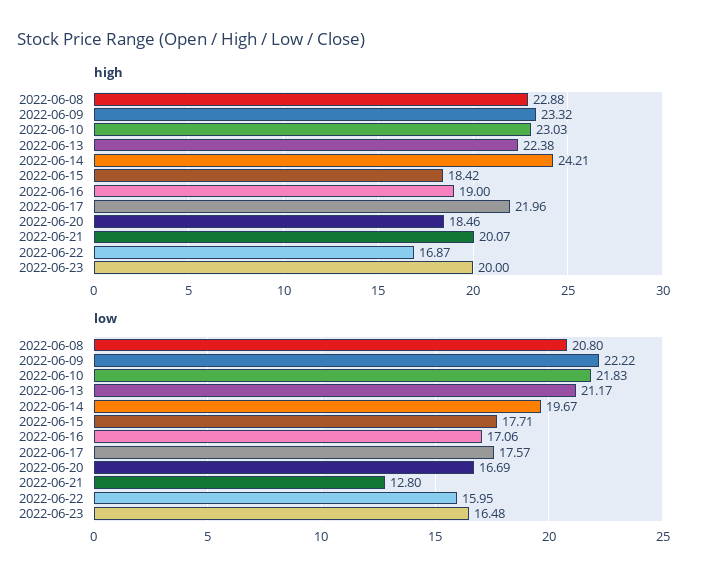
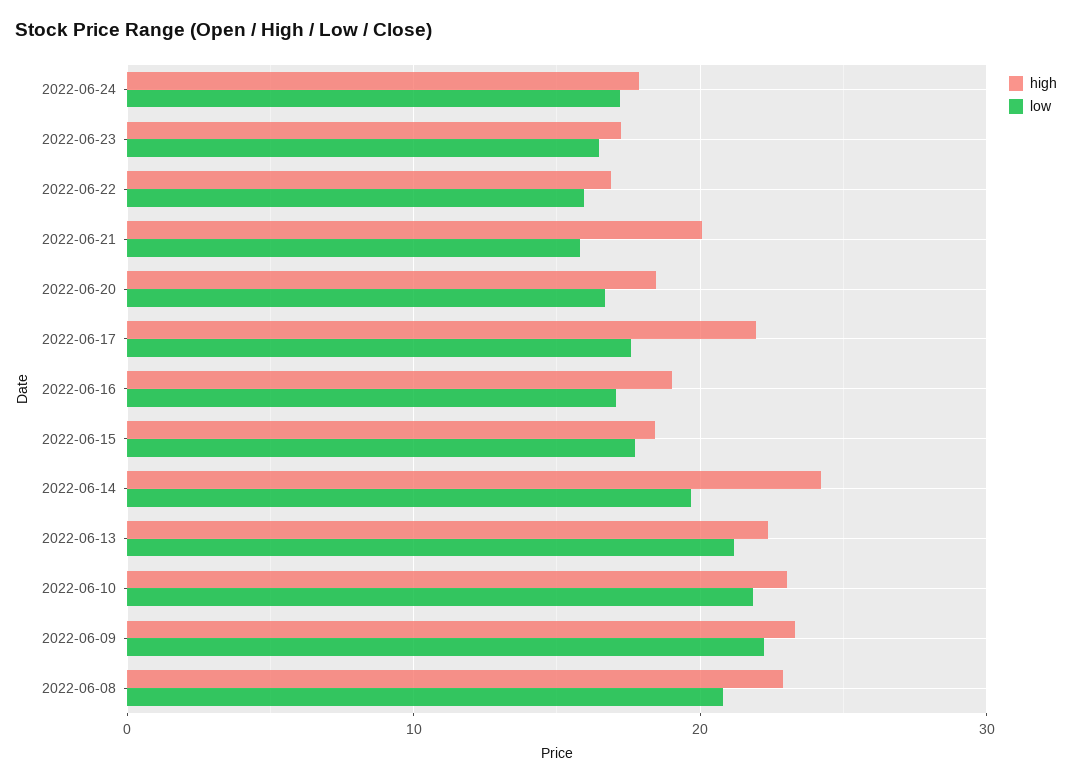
high, 2022-06-23: 20 -> 17
low, 2022-06-21: 12.8 -> 16
high, 2022-06-24: none -> 18
low, 2022-06-24: none -> 17

